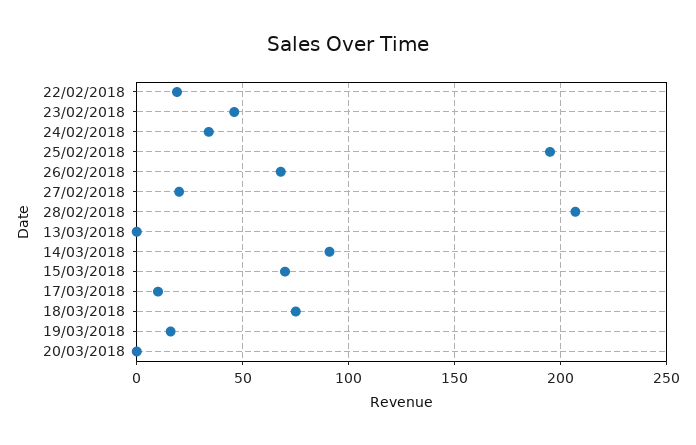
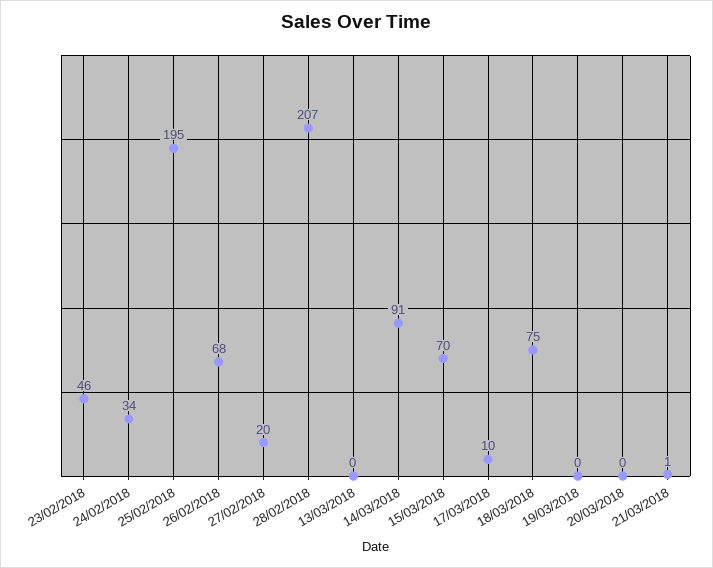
22/02/2018: 20 -> none
19/03/2018: 15 -> 0
21/03/2018: none -> 1

